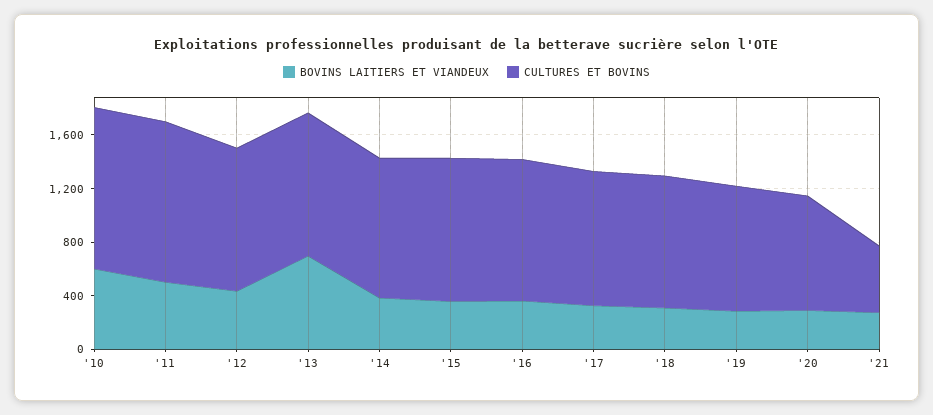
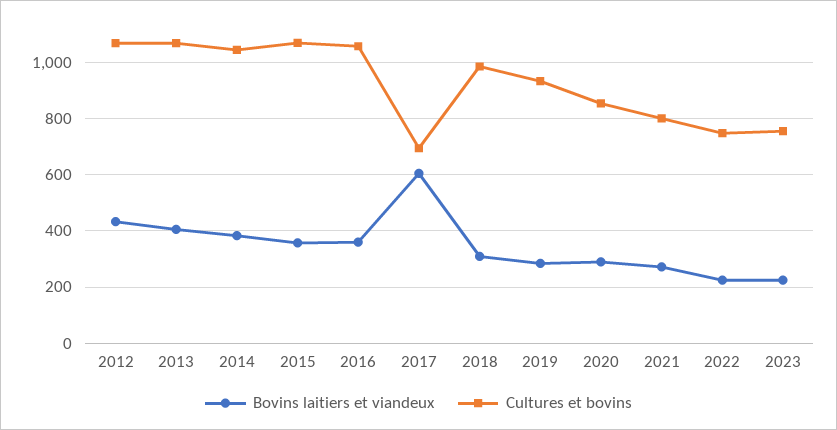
BOVINS LAITIERS ET VIANDEUX, '10: 600 -> none
CULTURES ET BOVINS, '10: 1200 -> none
BOVINS LAITIERS ET VIANDEUX, '11: 500 -> none
CULTURES ET BOVINS, '11: 1200 -> none
BOVINS LAITIERS ET VIANDEUX, '13: 700 -> 400
BOVINS LAITIERS ET VIANDEUX, '17: 300 -> 600
CULTURES ET BOVINS, '17: 1000 -> 700
CULTURES ET BOVINS, '21: 500 -> 800
BOVINS LAITIERS ET VIANDEUX, 2022: none -> 225
CULTURES ET BOVINS, 2022: none -> 750
BOVINS LAITIERS ET VIANDEUX, 2023: none -> 225
CULTURES ET BOVINS, 2023: none -> 750

